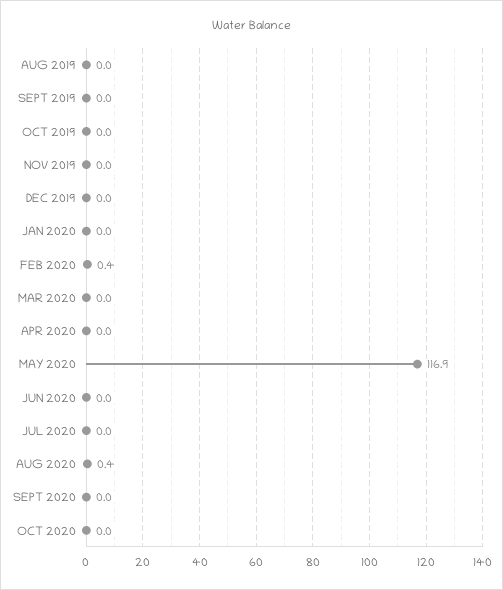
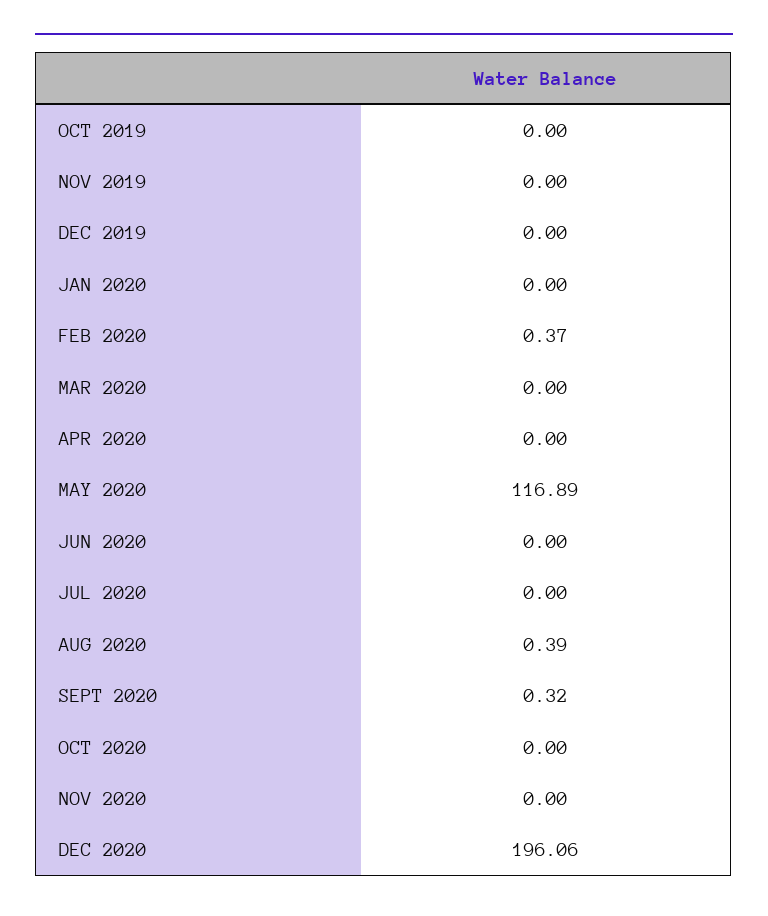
AUG 2019: 0 -> none
SEPT 2019: 0 -> none
SEPT 2020: 0 -> 0.32
NOV 2020: none -> 0
DEC 2020: none -> 196.06

